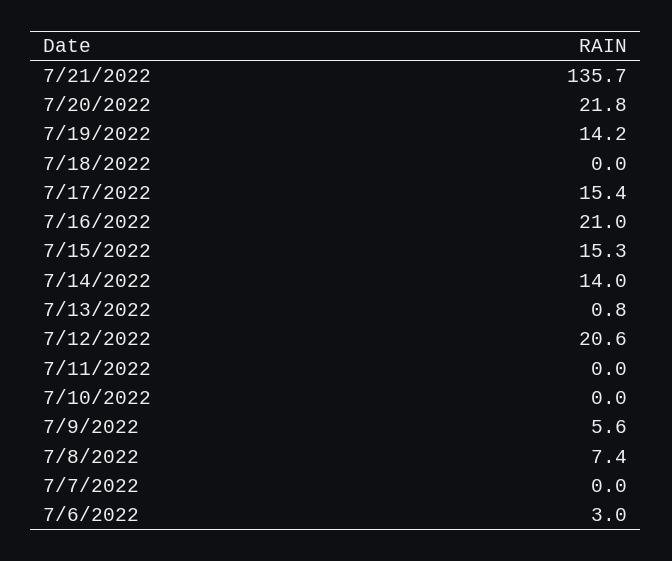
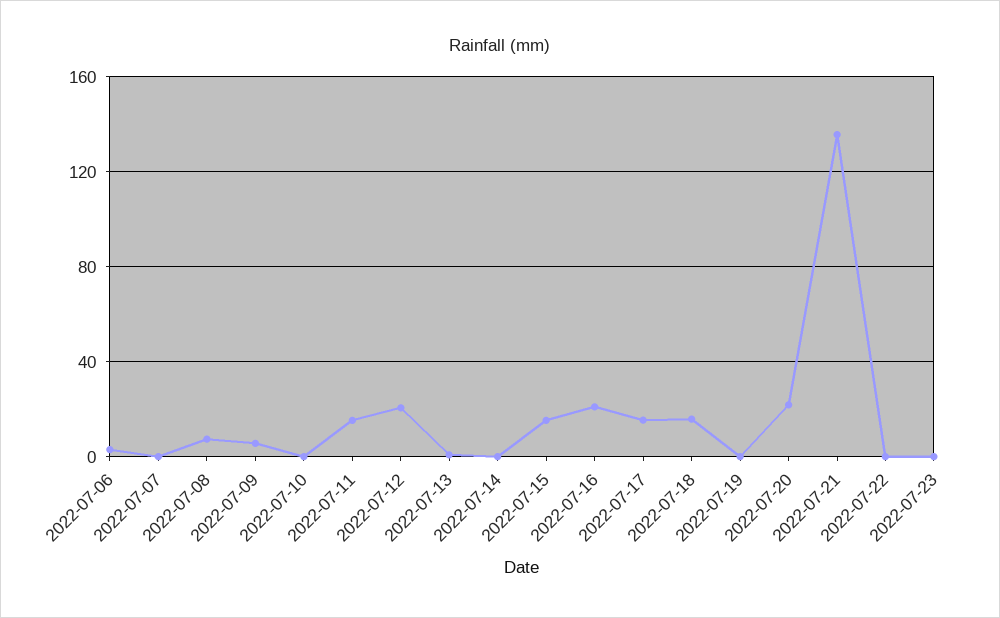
7/19/2022: 14.2 -> 0
7/18/2022: 0 -> 15
7/14/2022: 14 -> 0
7/11/2022: 0 -> 15
2022-07-22: none -> 0
2022-07-23: none -> 0

